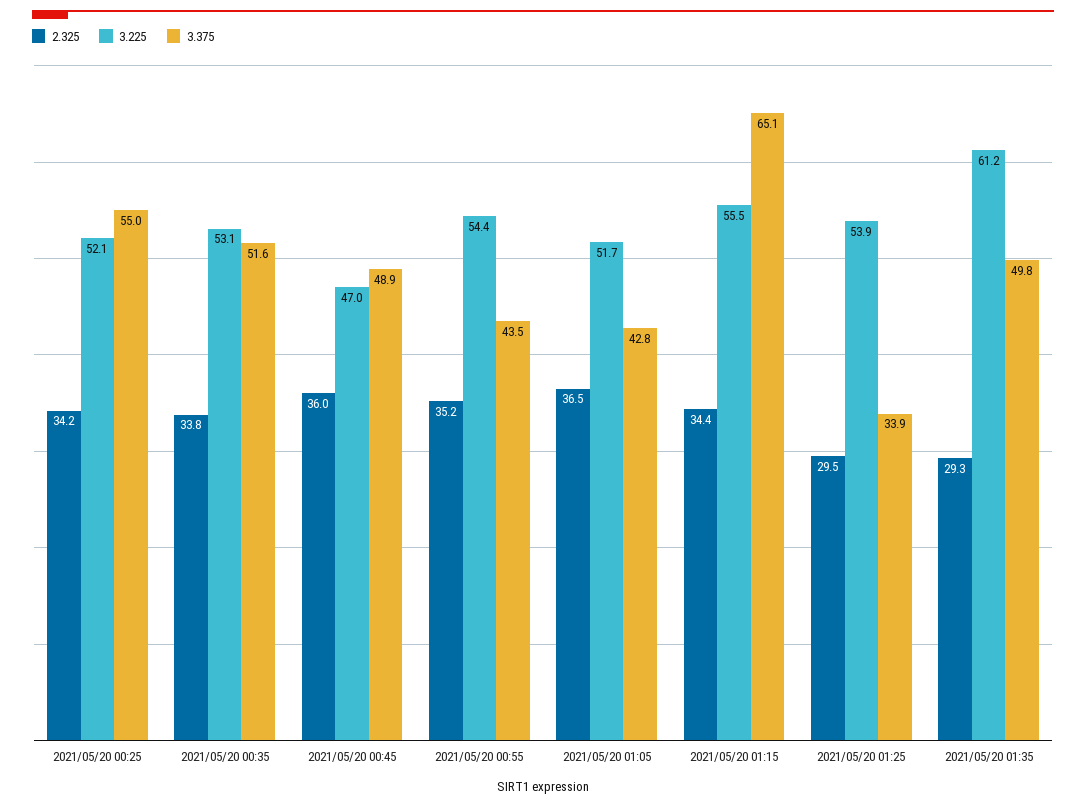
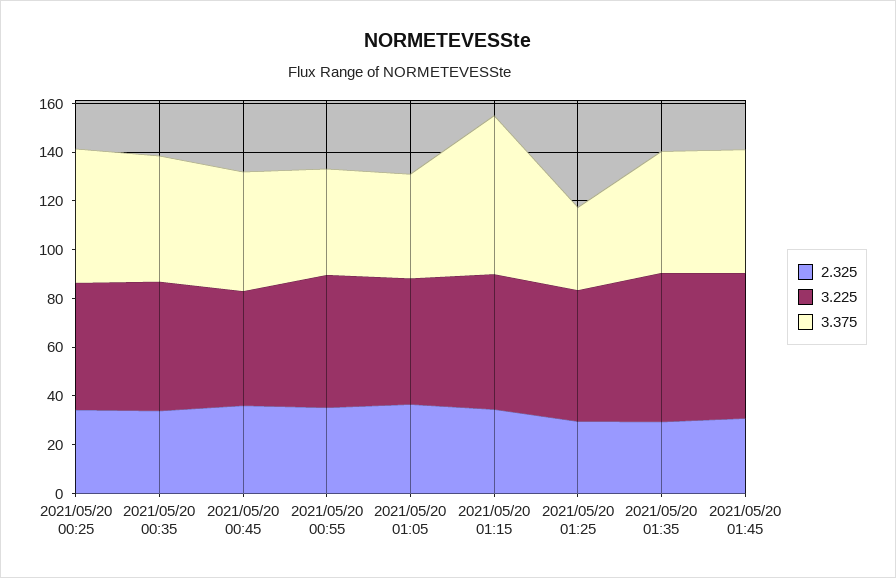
2.325, 2021/05/20 01:45: none -> 30
3.225, 2021/05/20 01:45: none -> 60
3.375, 2021/05/20 01:45: none -> 50

